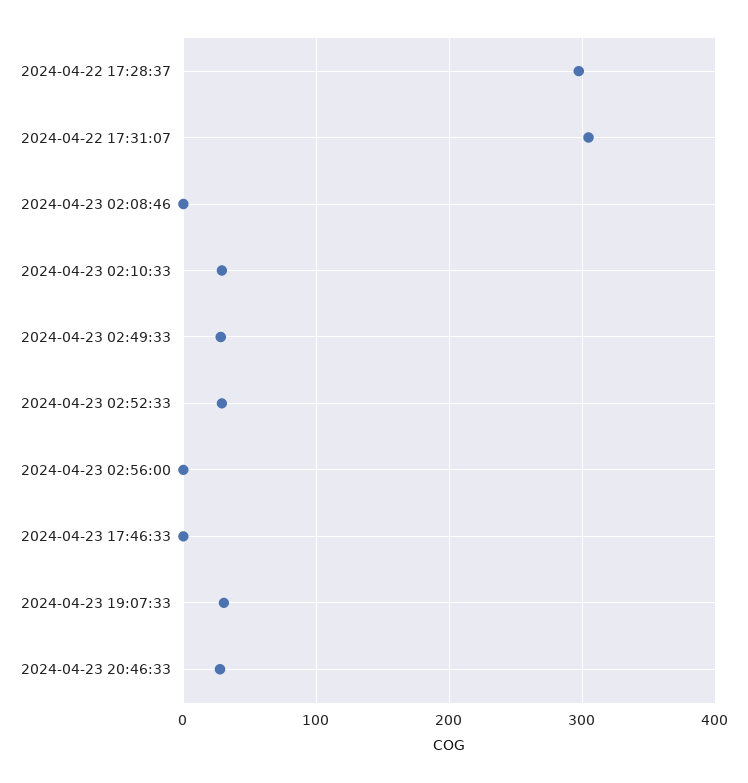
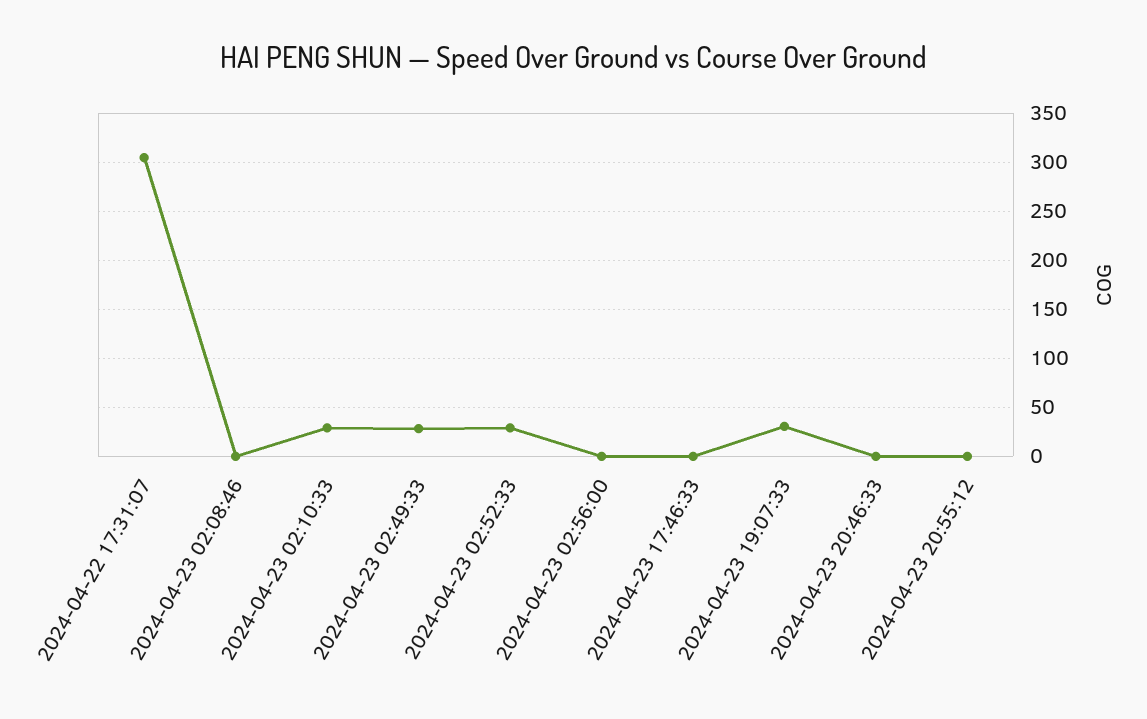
2024-04-22 17:28:37: 300 -> none
2024-04-23 20:46:33: 30 -> 0
2024-04-23 20:55:12: none -> 0

